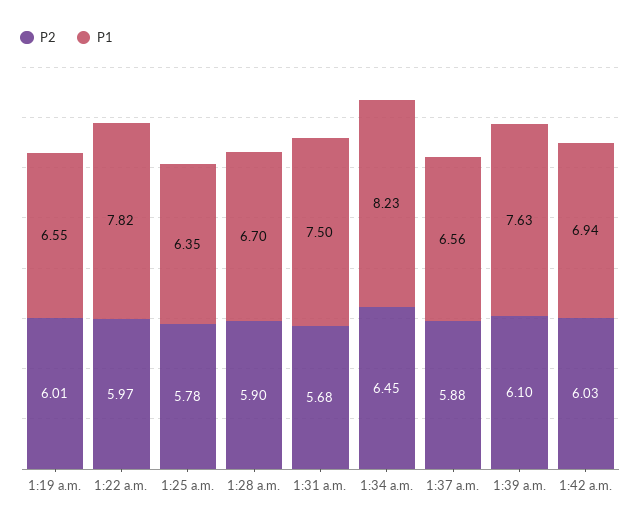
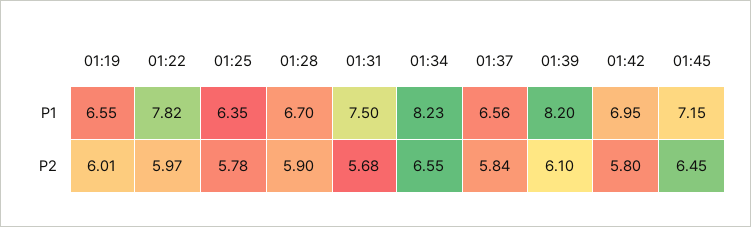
P2, 1:34 a.m.: 6.45 -> 6.55
P2, 1:37 a.m.: 5.88 -> 5.84
P1, 1:39 a.m.: 7.63 -> 8.2
P2, 1:42 a.m.: 6.03 -> 5.8
P1, 1:42 a.m.: 6.94 -> 6.95
P1, 01:45: none -> 7.15
P2, 01:45: none -> 6.45

